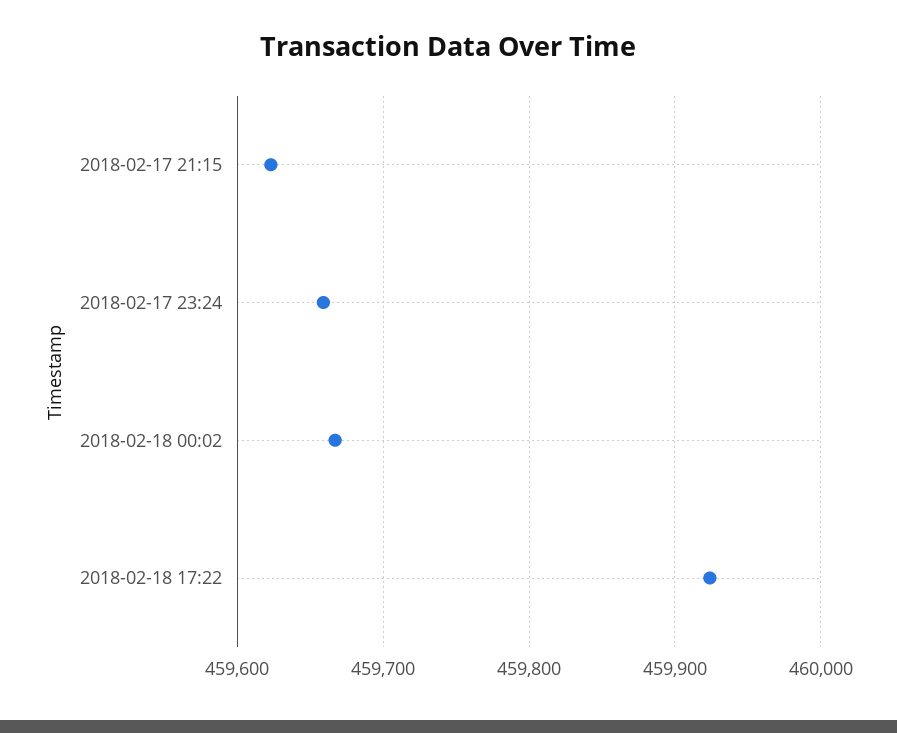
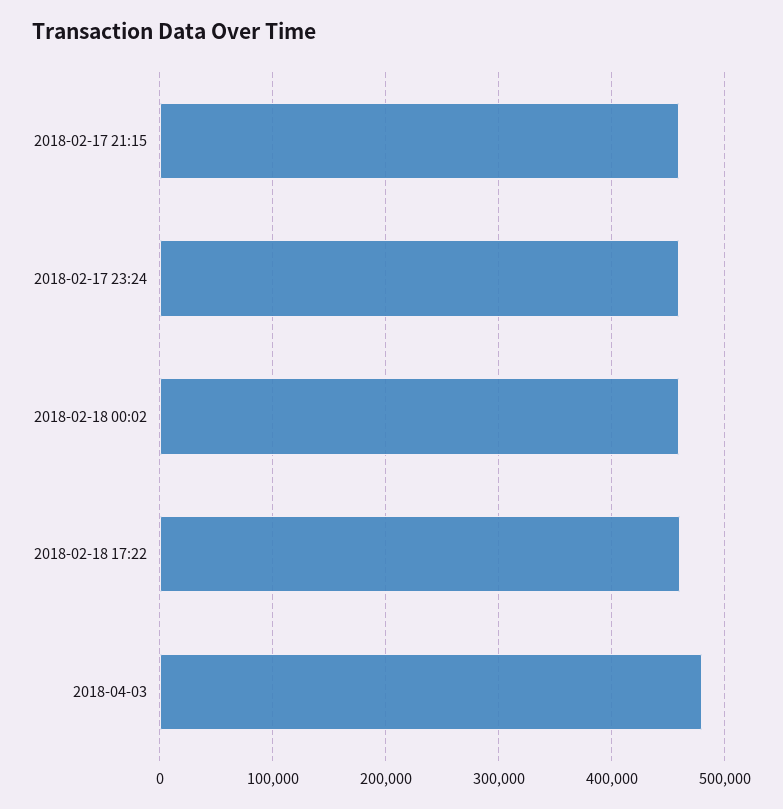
2018-04-03: none -> 480000

